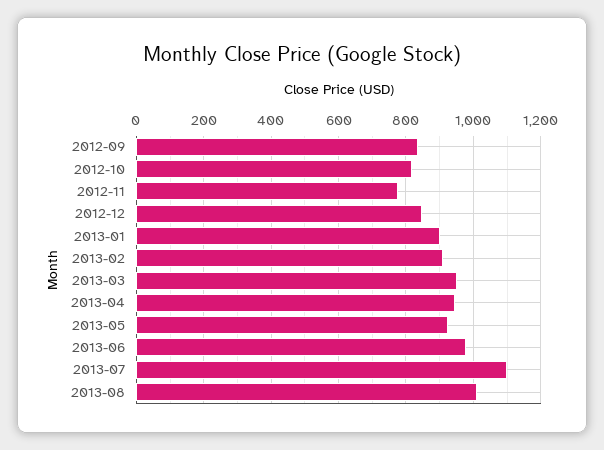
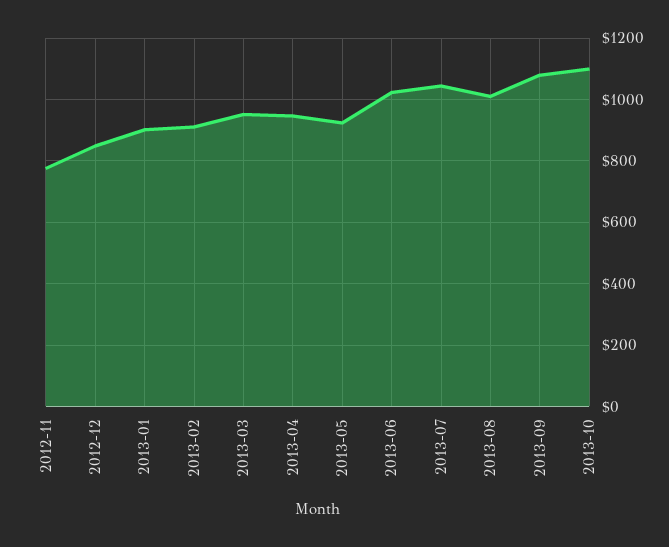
2012-09: 840 -> none
2012-10: 820 -> none
2013-06: 980 -> 1020
2013-07: 1100 -> 1040
2013-09: none -> 1080
2013-10: none -> 1100

